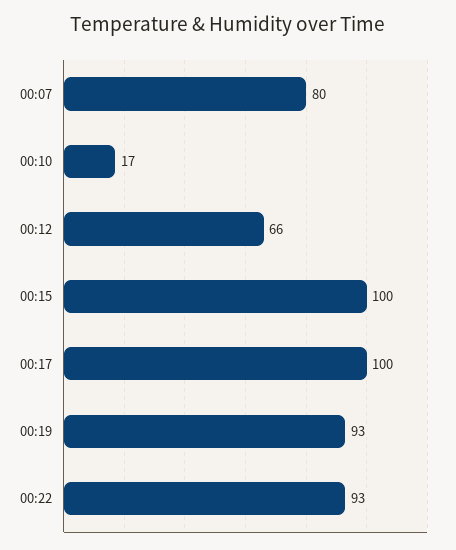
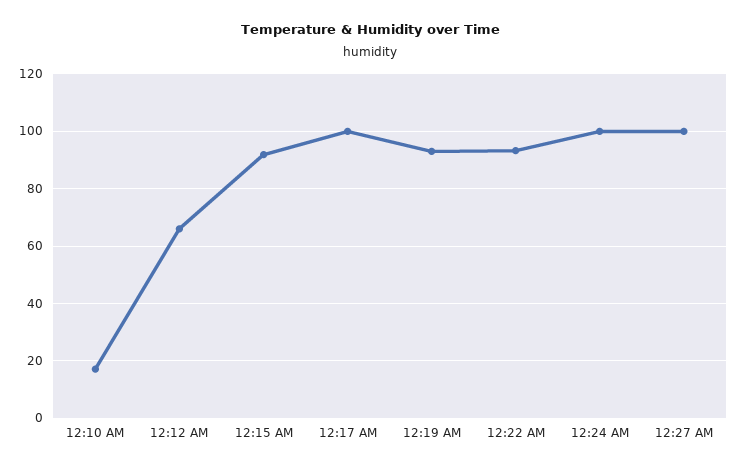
00:07: 80 -> none
00:15: 100 -> 92.5
12:24 AM: none -> 100
12:27 AM: none -> 100

